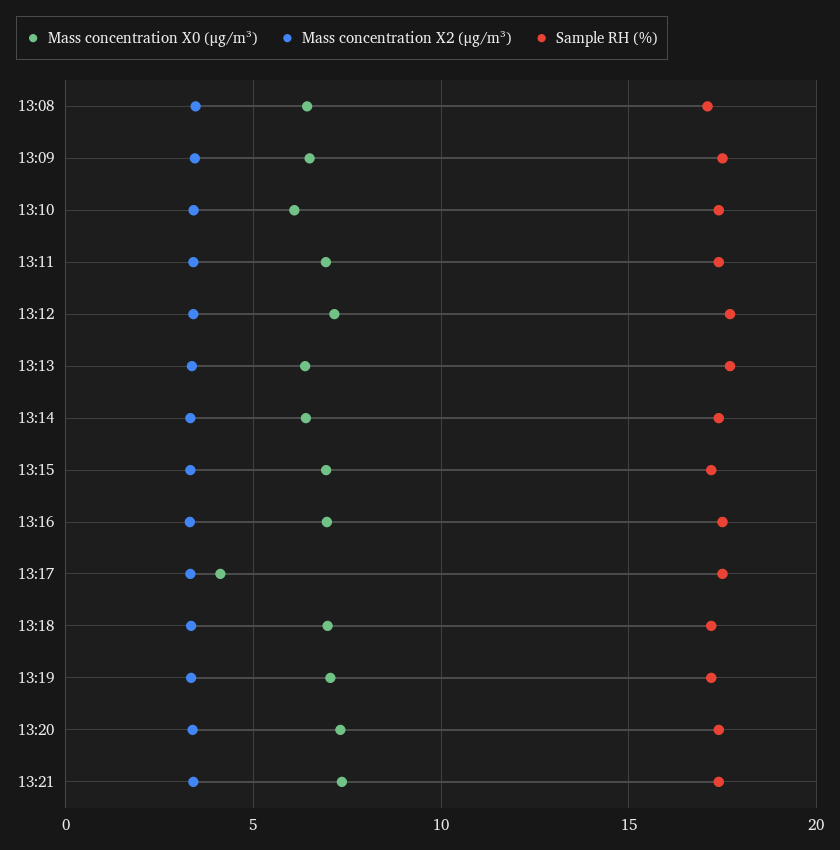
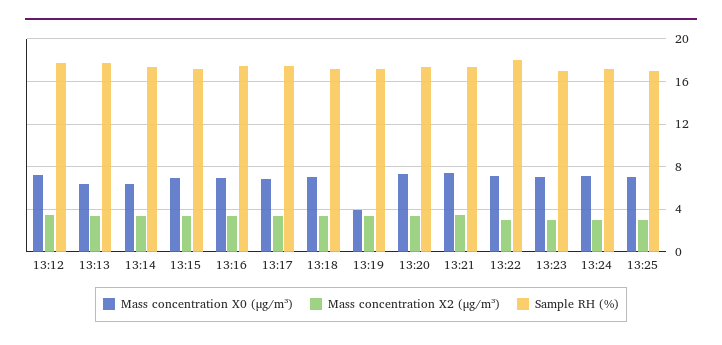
Mass concentration X0 (μg/m³), 13:08: 6.5 -> none
Mass concentration X2 (μg/m³), 13:08: 3.5 -> none
Sample RH (%), 13:08: 17 -> none
Mass concentration X0 (μg/m³), 13:09: 6.5 -> none
Mass concentration X2 (μg/m³), 13:09: 3.5 -> none
Sample RH (%), 13:09: 17.5 -> none
Mass concentration X0 (μg/m³), 13:10: 6 -> none
Mass concentration X2 (μg/m³), 13:10: 3.5 -> none
Sample RH (%), 13:10: 17.5 -> none
Mass concentration X0 (μg/m³), 13:11: 7 -> none
Mass concentration X2 (μg/m³), 13:11: 3.5 -> none
Sample RH (%), 13:11: 17.5 -> none
Mass concentration X0 (μg/m³), 13:17: 4 -> 7
Mass concentration X0 (μg/m³), 13:19: 7 -> 4
Mass concentration X0 (μg/m³), 13:22: none -> 7
Mass concentration X2 (μg/m³), 13:22: none -> 3
Sample RH (%), 13:22: none -> 18
Mass concentration X0 (μg/m³), 13:23: none -> 7
Mass concentration X2 (μg/m³), 13:23: none -> 3
Sample RH (%), 13:23: none -> 17
Mass concentration X0 (μg/m³), 13:24: none -> 7
Mass concentration X2 (μg/m³), 13:24: none -> 3
Sample RH (%), 13:24: none -> 17
Mass concentration X0 (μg/m³), 13:25: none -> 7
Mass concentration X2 (μg/m³), 13:25: none -> 3
Sample RH (%), 13:25: none -> 17

